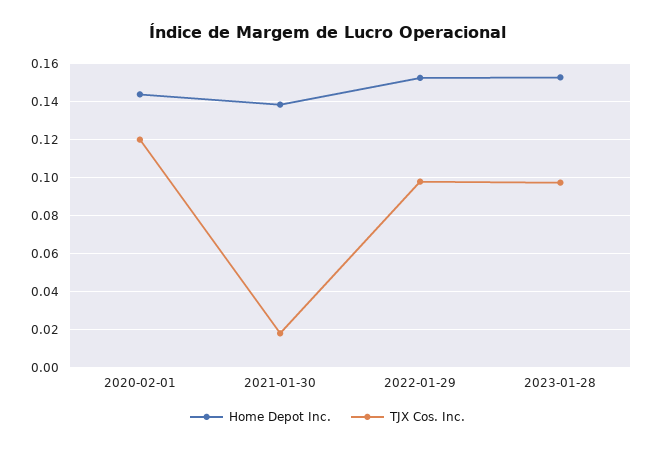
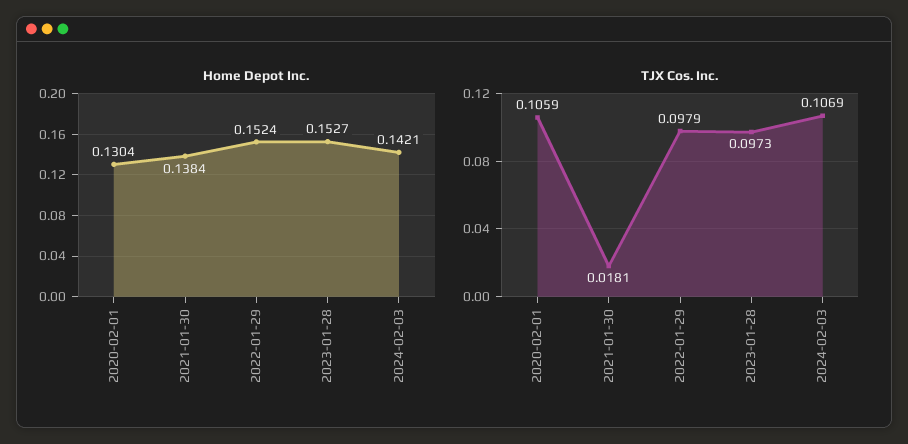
Home Depot Inc., 2020-02-01: 0.145 -> 0.1304
TJX Cos. Inc., 2020-02-01: 0.12 -> 0.1059
Home Depot Inc., 2024-02-03: none -> 0.1421
TJX Cos. Inc., 2024-02-03: none -> 0.1069

